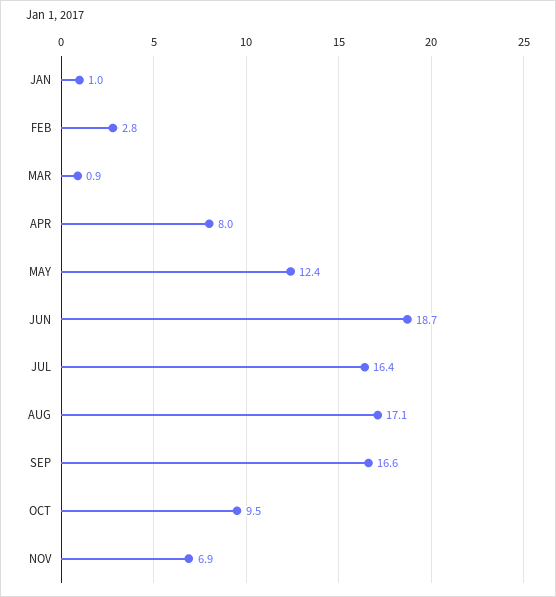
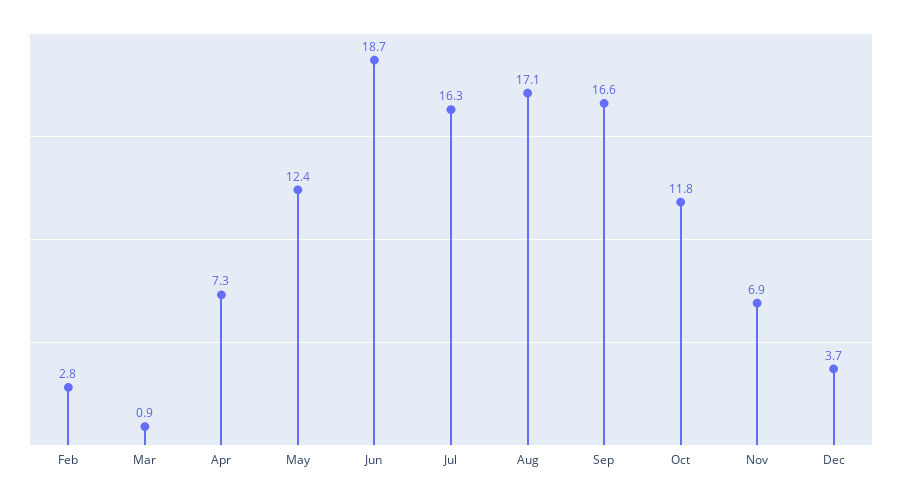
JAN: 1 -> none
APR: 8 -> 7.3
JUL: 16.4 -> 16.3
OCT: 9.5 -> 11.8
Dec: none -> 3.7

